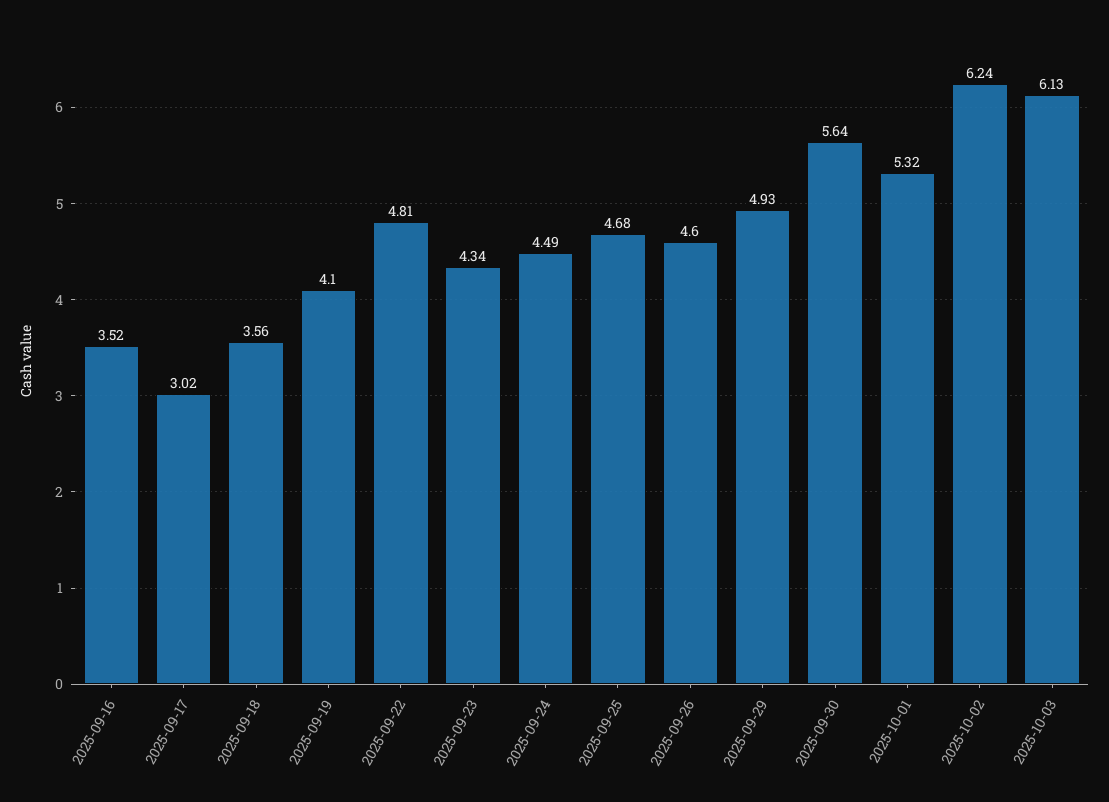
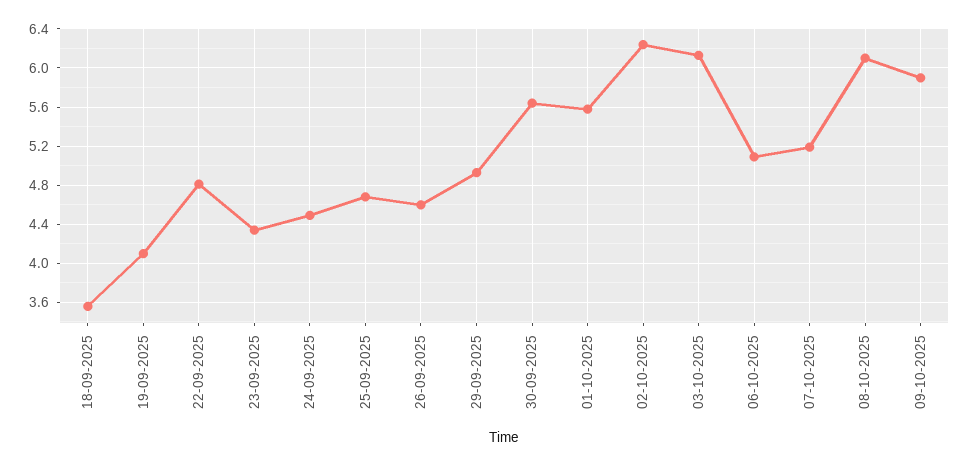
2025-09-16: 3.52 -> none
2025-09-17: 3.02 -> none
2025-10-01: 5.32 -> 5.6
06-10-2025: none -> 5.1
07-10-2025: none -> 5.2
08-10-2025: none -> 6.1
09-10-2025: none -> 5.9

